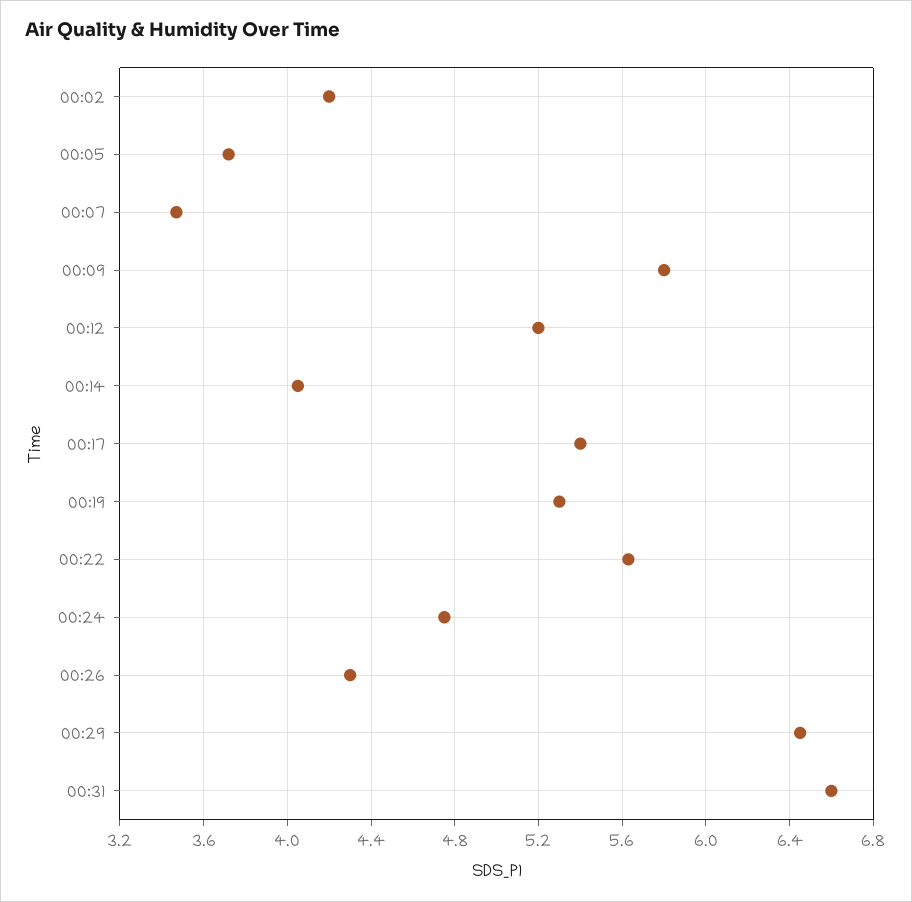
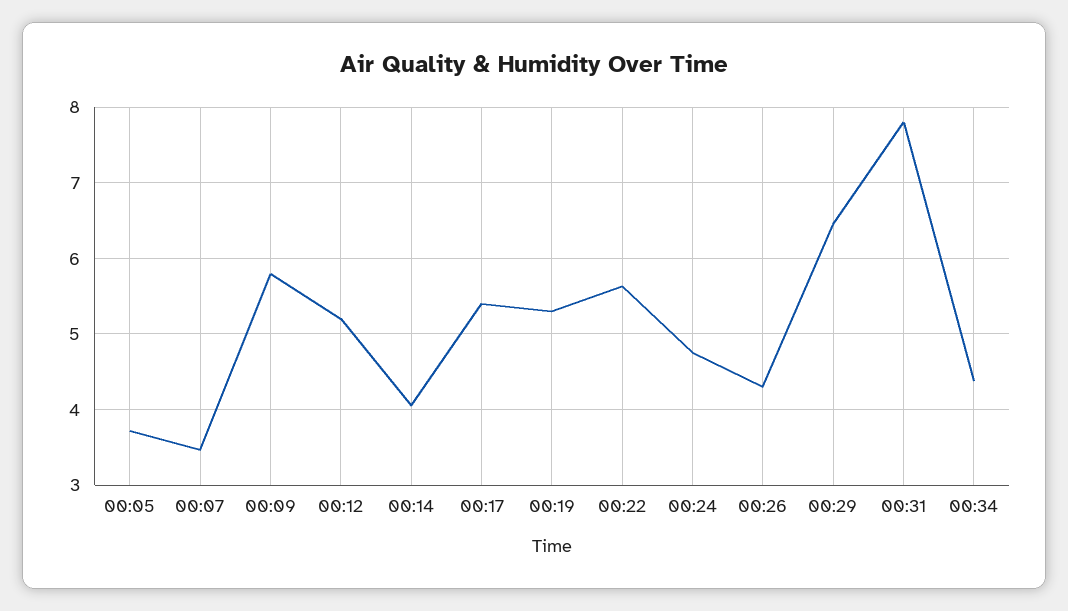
00:02: 4.2 -> none
00:31: 6.6 -> 7.8
00:34: none -> 4.4

